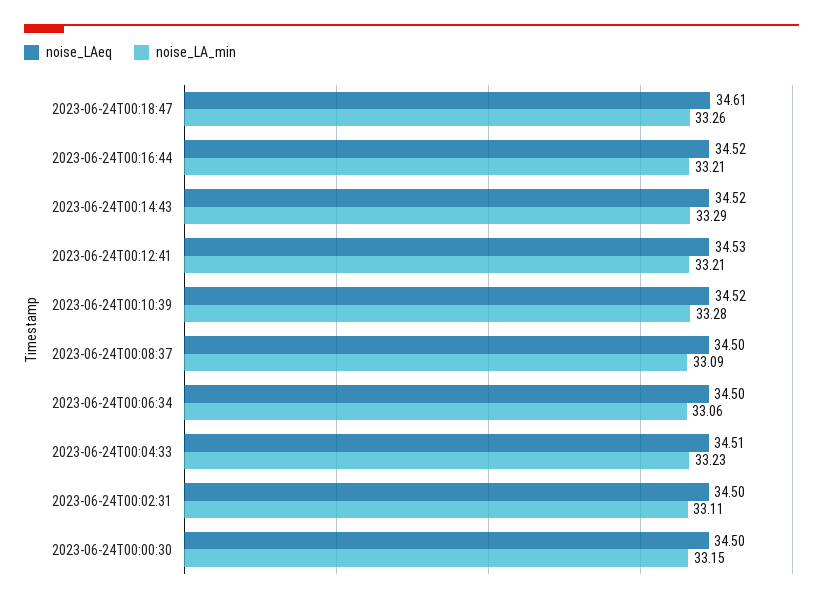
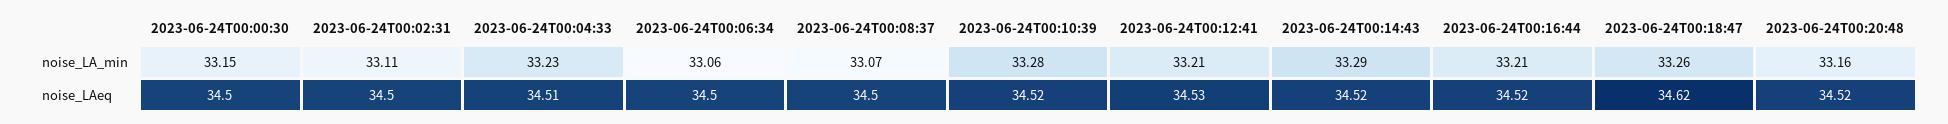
noise_LAeq, 2023-06-24T00:18:47: 34.61 -> 34.62
noise_LA_min, 2023-06-24T00:08:37: 33.09 -> 33.07
noise_LA_min, 2023-06-24T00:20:48: none -> 33.16
noise_LAeq, 2023-06-24T00:20:48: none -> 34.52

